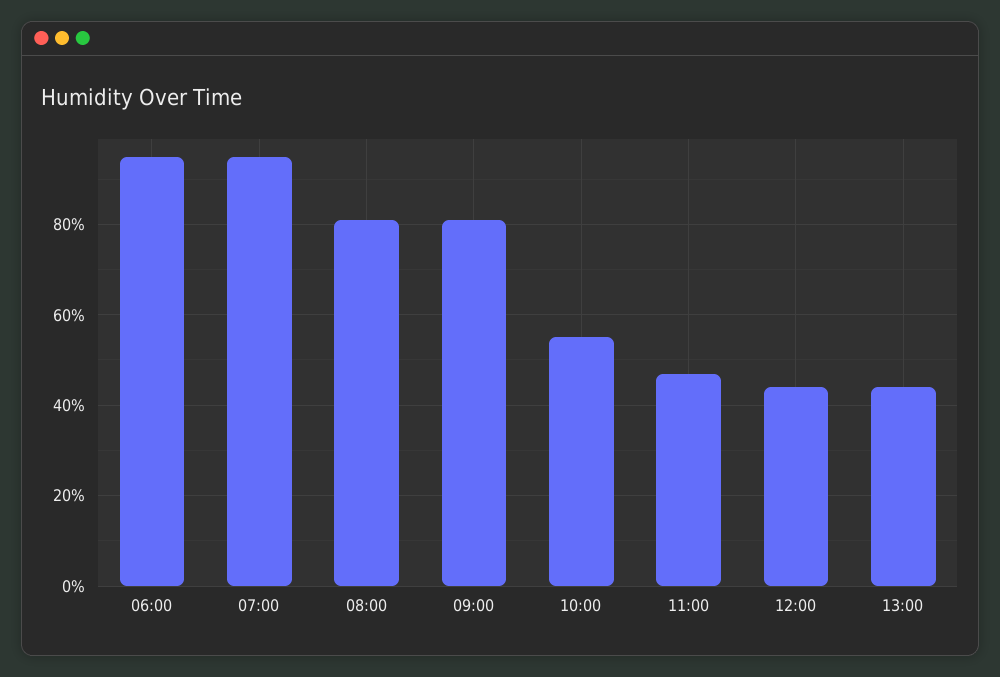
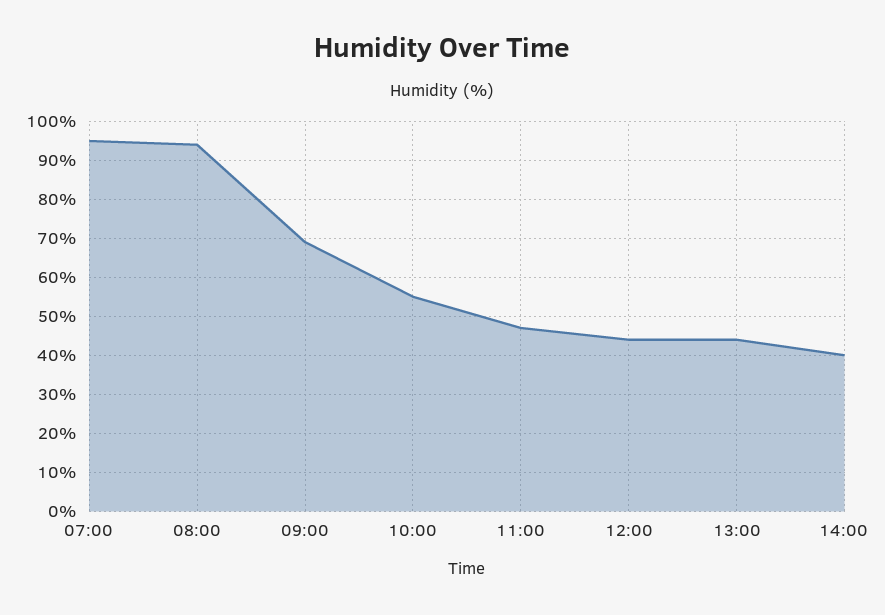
06:00: 95 -> none
08:00: 80 -> 95
09:00: 80 -> 70
14:00: none -> 40

